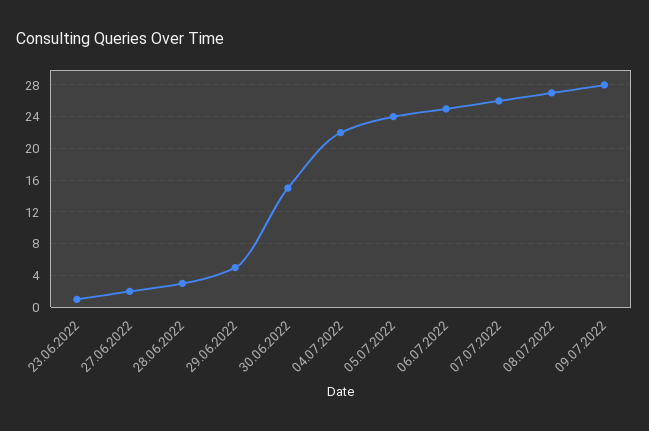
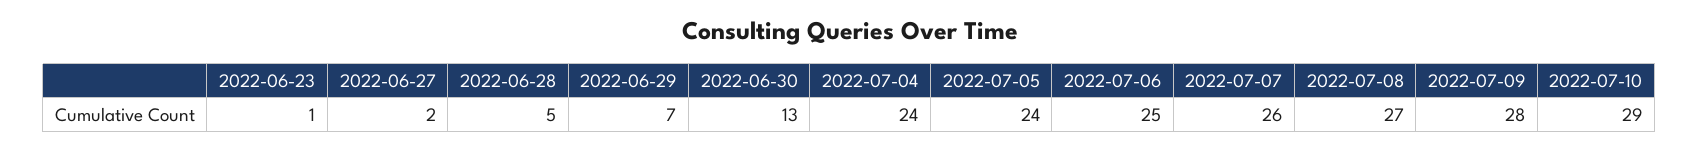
28.06.2022: 3 -> 5
29.06.2022: 5 -> 7
30.06.2022: 15 -> 13
04.07.2022: 22 -> 24
2022-07-10: none -> 29

